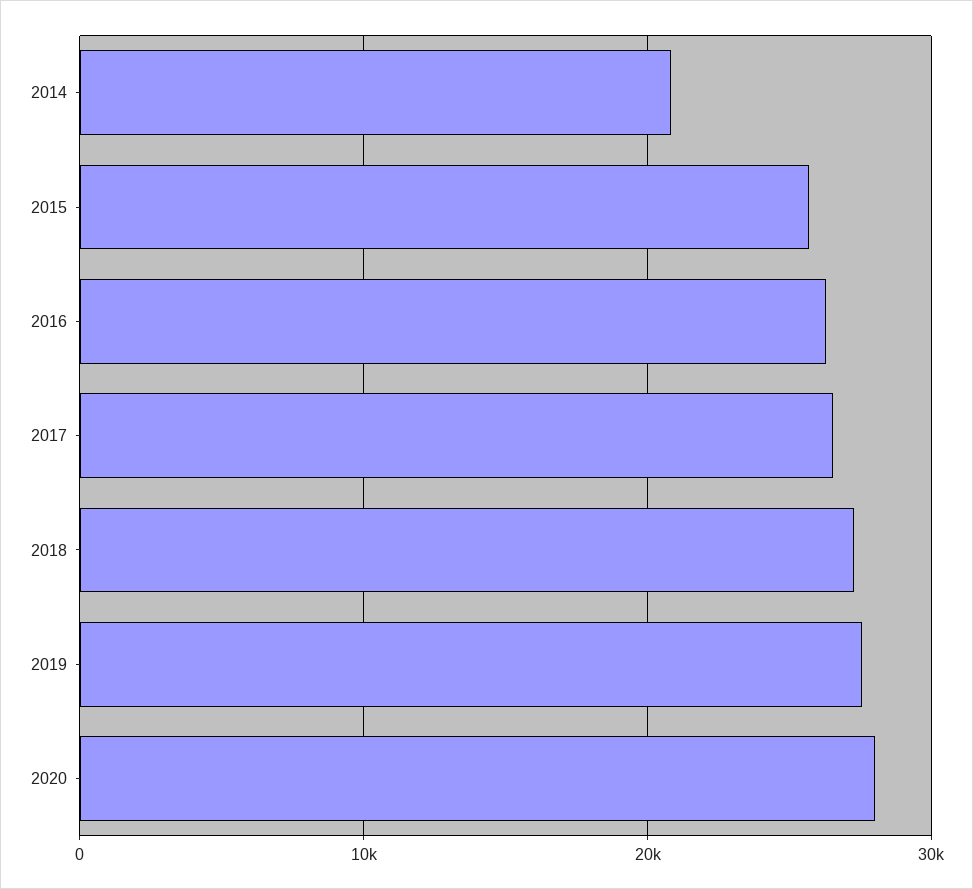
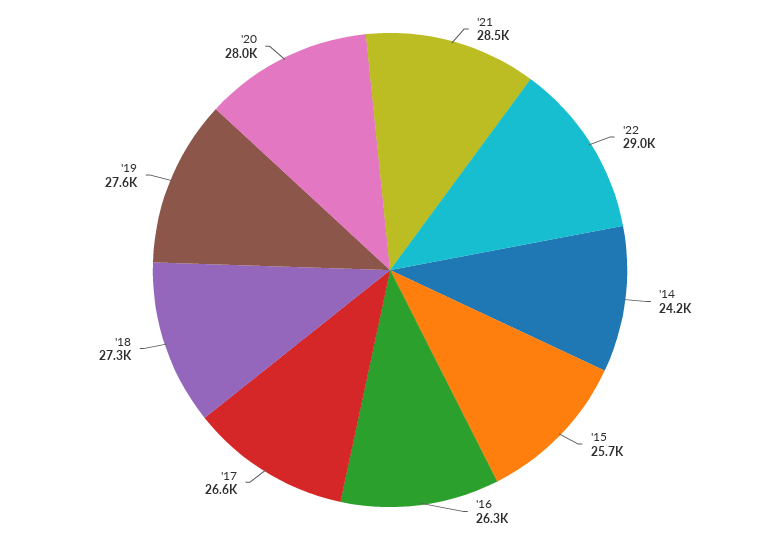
2014: 21000 -> 24200
'21: none -> 28500
'22: none -> 29000

